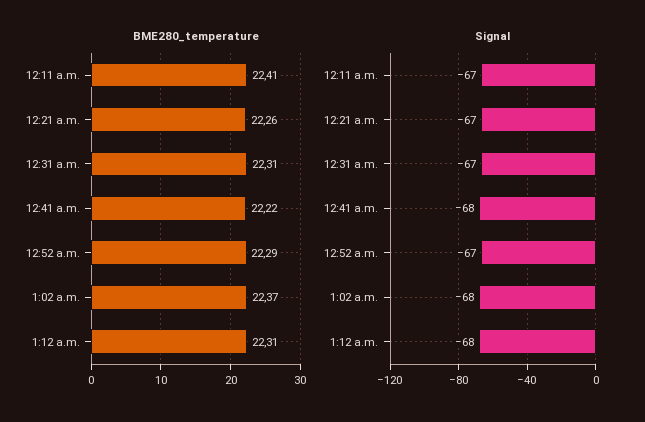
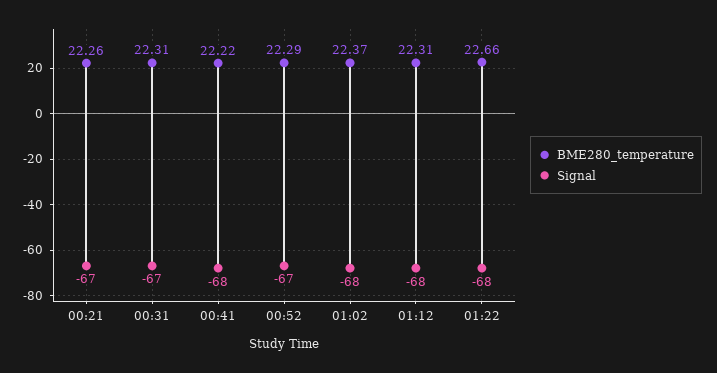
BME280_temperature, 12:11 a.m.: 22.41 -> none
Signal, 12:11 a.m.: -67 -> none
BME280_temperature, 01:22: none -> 22.66
Signal, 01:22: none -> -68

